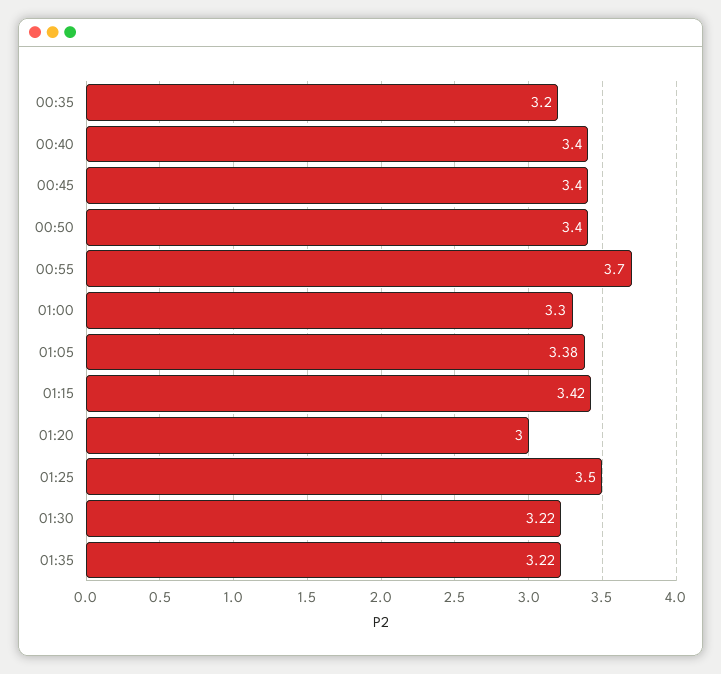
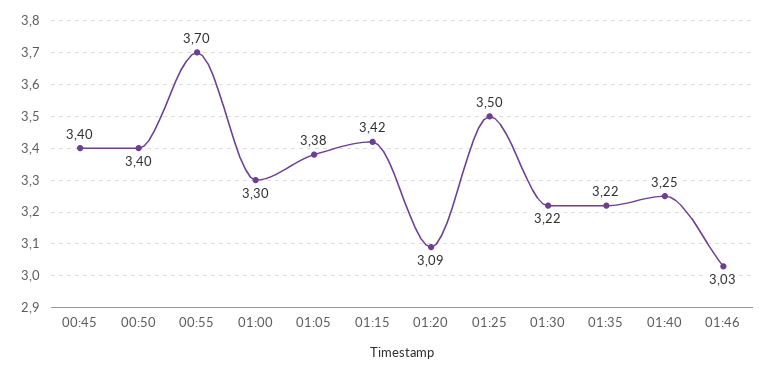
00:35: 3.2 -> none
00:40: 3.4 -> none
01:20: 3 -> 3.09
01:40: none -> 3.25
01:46: none -> 3.03

